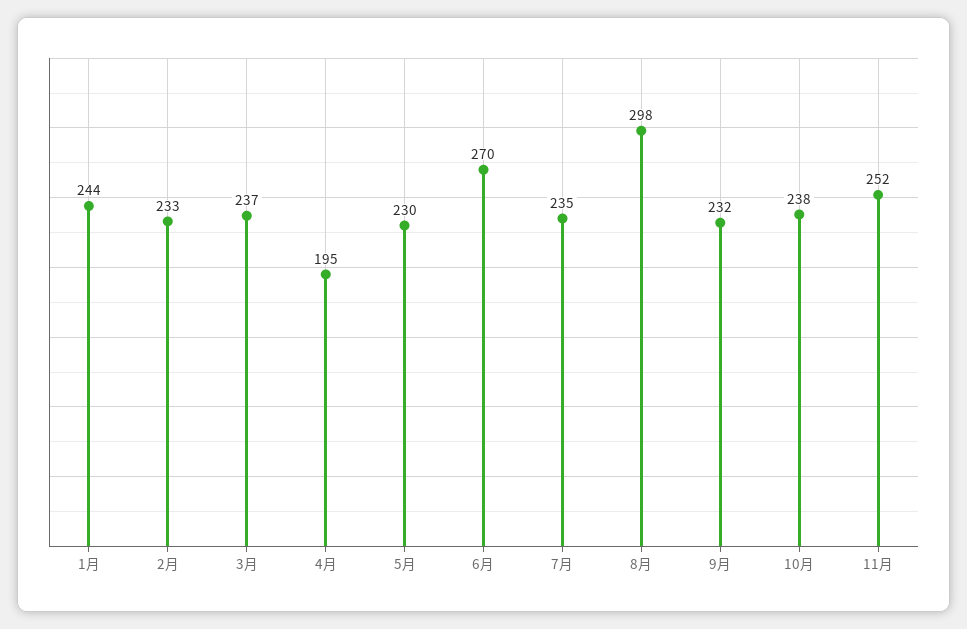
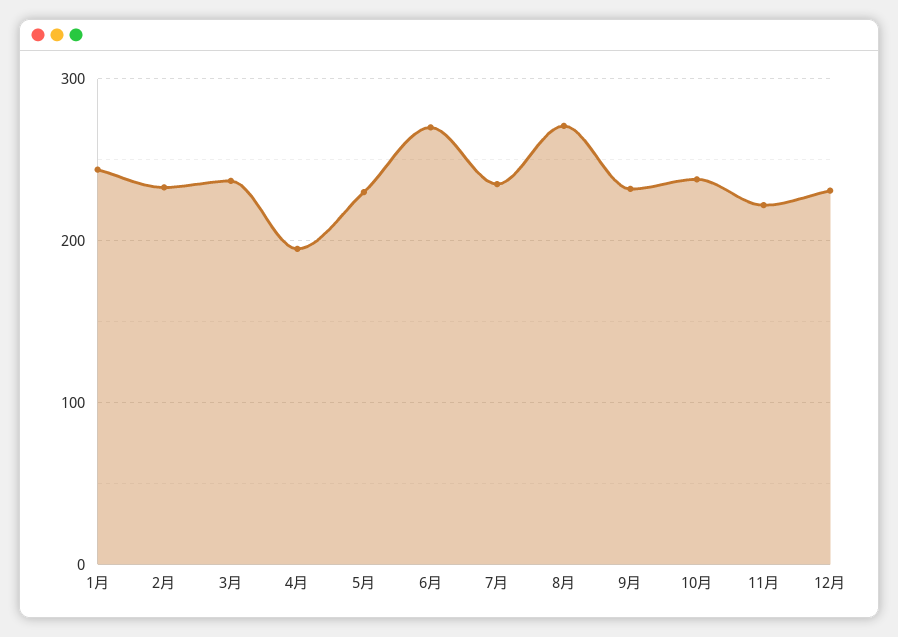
8月: 298 -> 270
11月: 252 -> 220
12月: none -> 230

